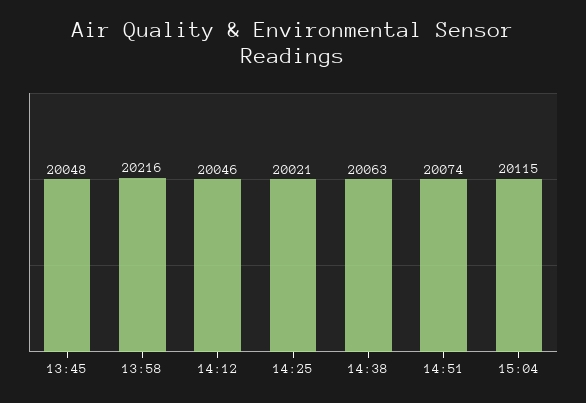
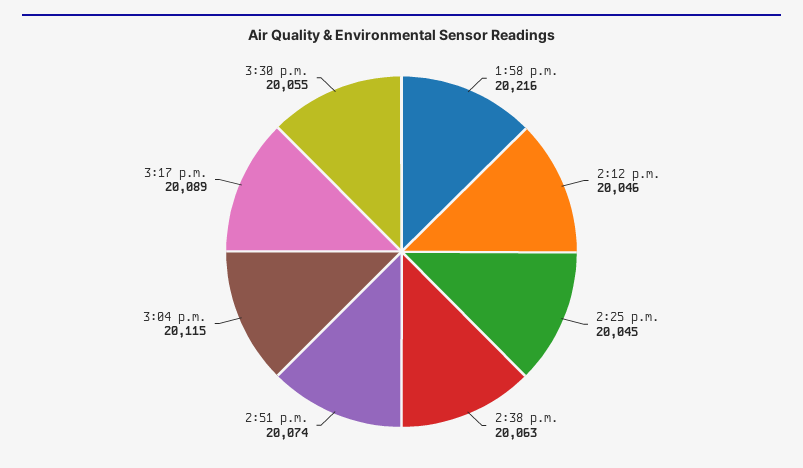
13:45: 20048 -> none
14:25: 20021 -> 20045
3:17 p.m.: none -> 20089
3:30 p.m.: none -> 20055

